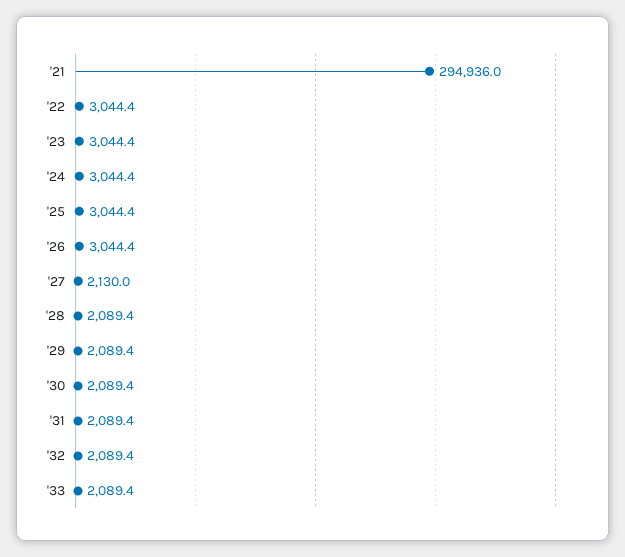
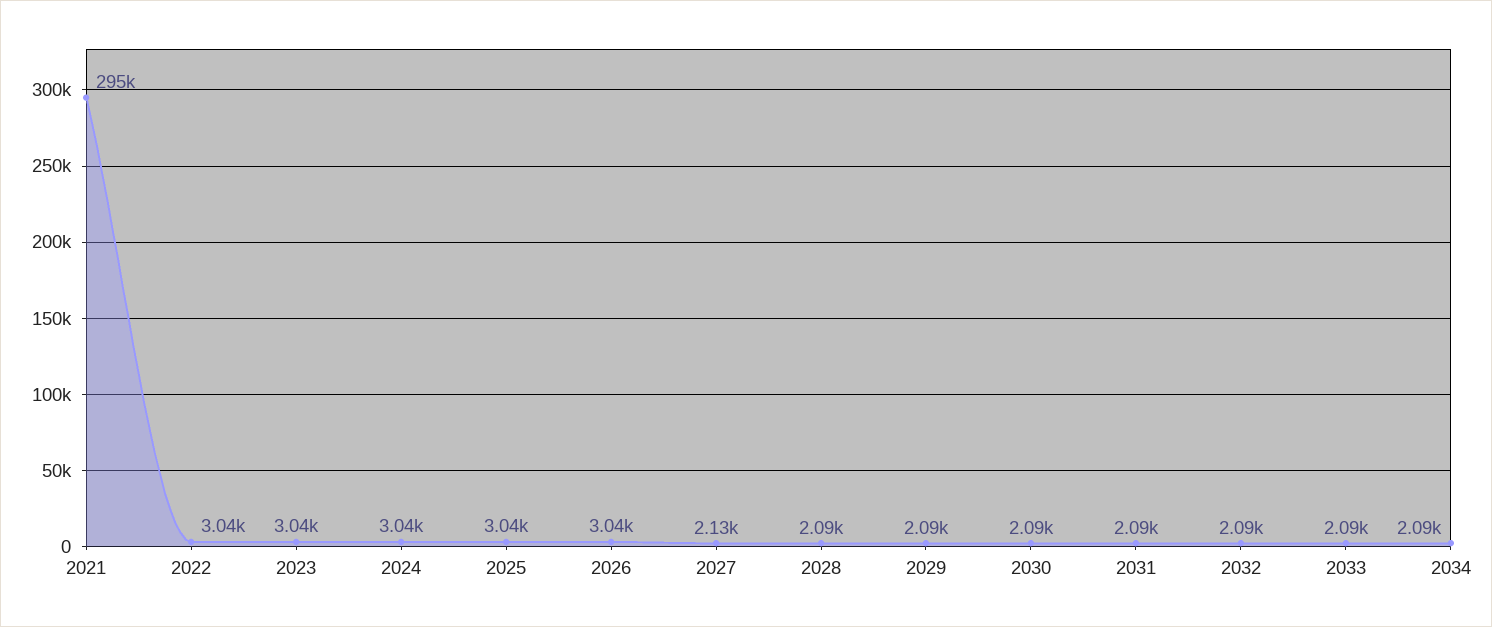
2034: none -> 2090

